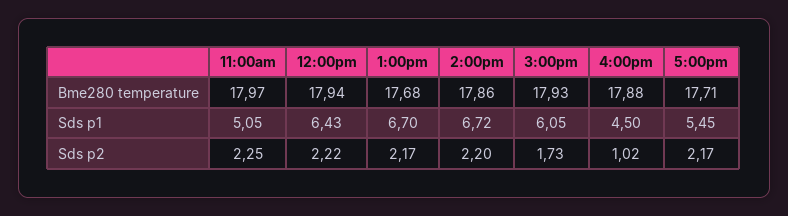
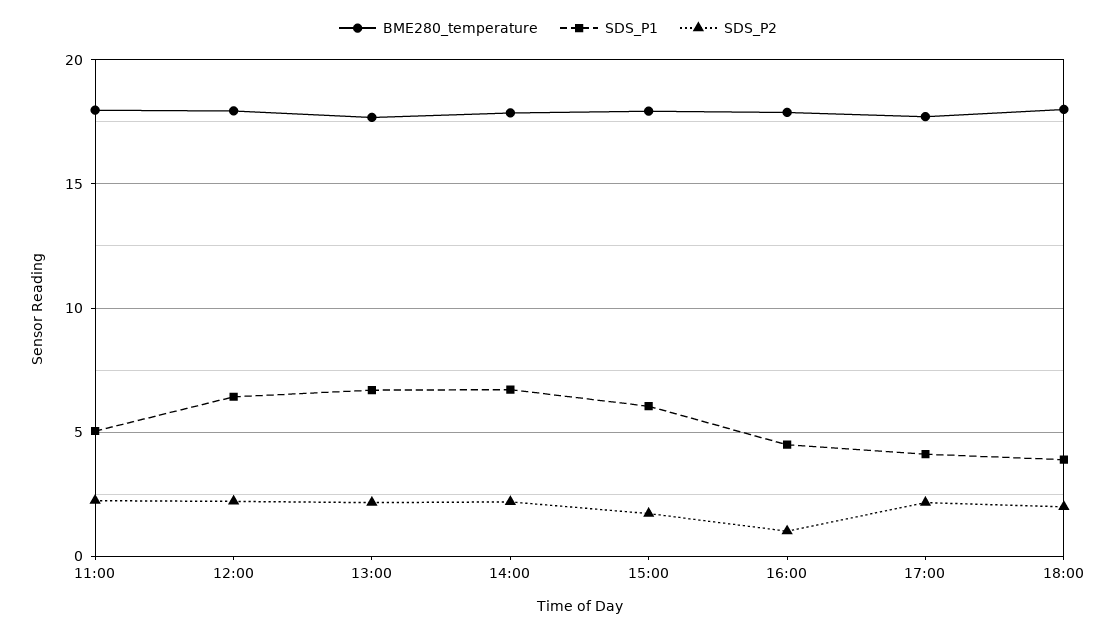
Sds p1, 5:00pm: 5.45 -> 4
Bme280 temperature, 18:00: none -> 18
Sds p1, 18:00: none -> 4
Sds p2, 18:00: none -> 2

